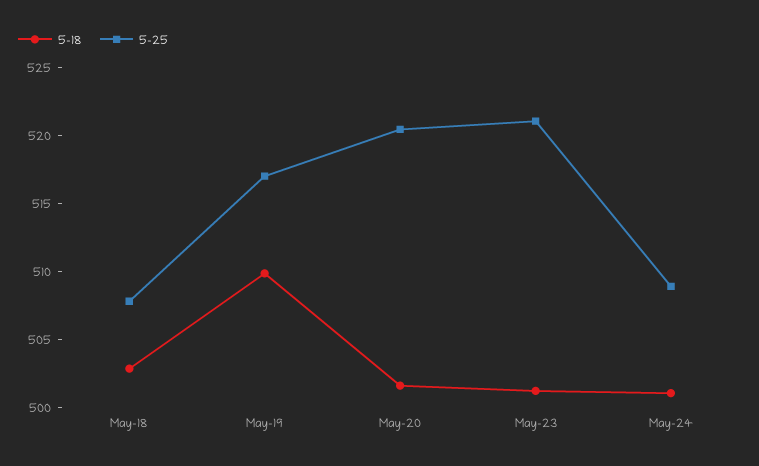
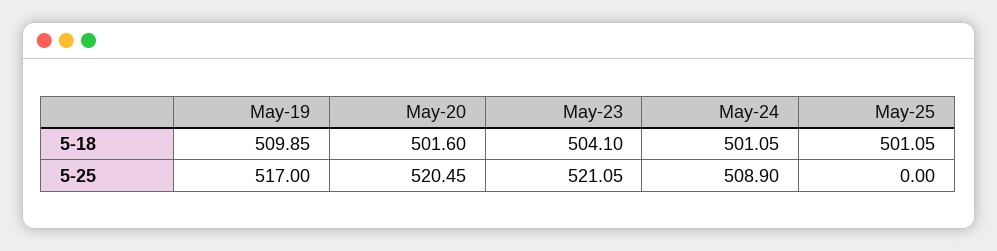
5-18, May-18: 503 -> none
5-25, May-18: 508 -> none
5-18, May-23: 501 -> 504.1
5-18, May-25: none -> 501.05
5-25, May-25: none -> 0

